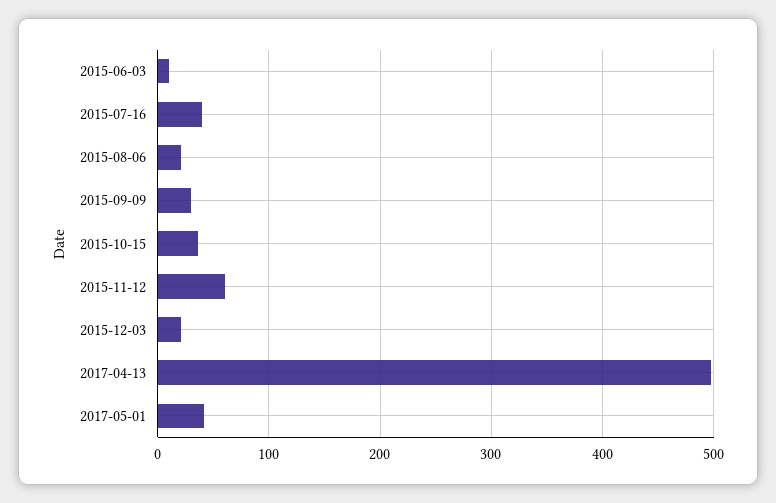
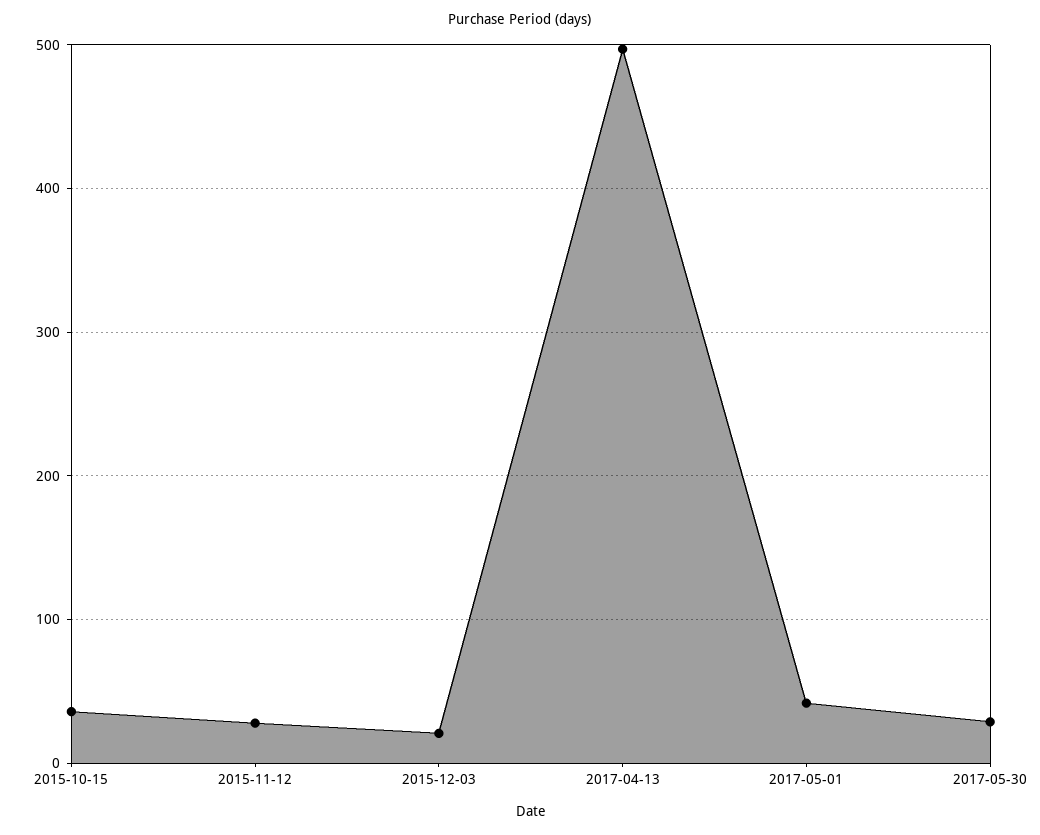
2015-06-03: 10 -> none
2015-07-16: 40 -> none
2015-08-06: 20 -> none
2015-09-09: 30 -> none
2015-11-12: 60 -> 30
2017-05-30: none -> 30

